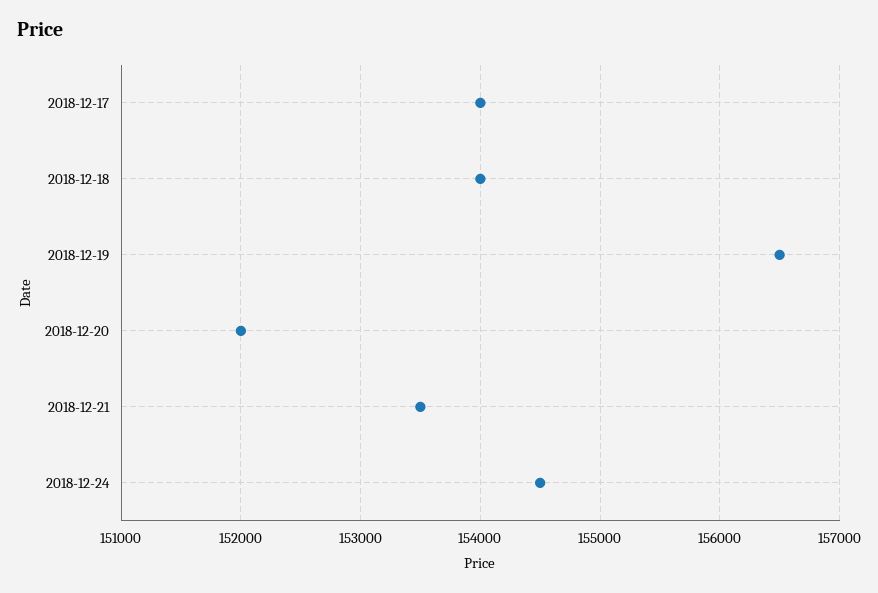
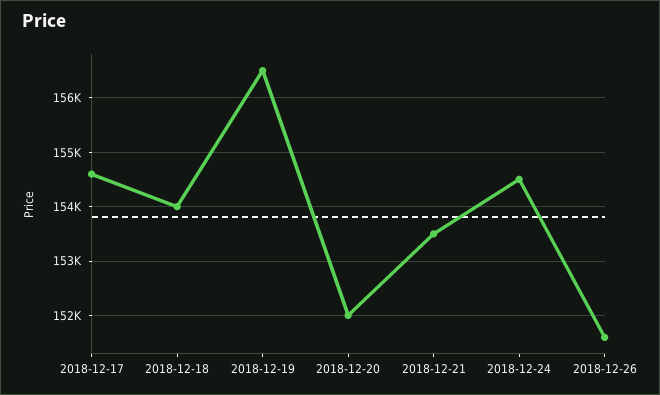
2018-12-17: 154000 -> 154600
2018-12-26: none -> 151600

